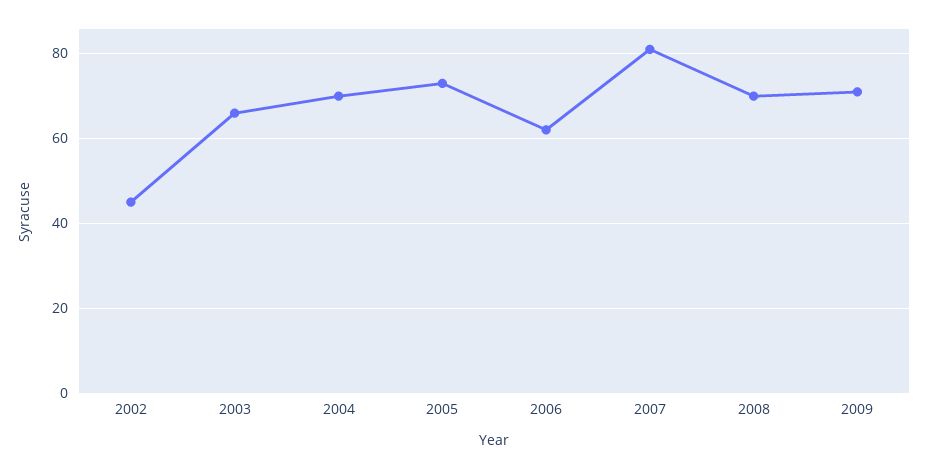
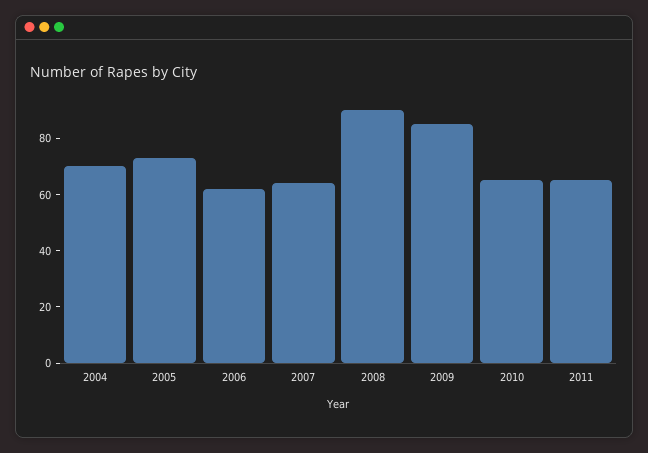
2002: 45 -> none
2003: 65 -> none
2007: 80 -> 65
2008: 70 -> 90
2009: 70 -> 85
2010: none -> 65
2011: none -> 65

